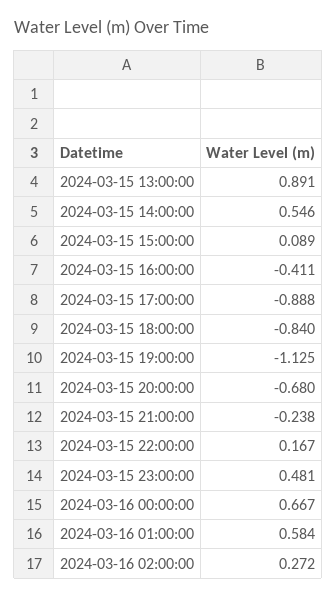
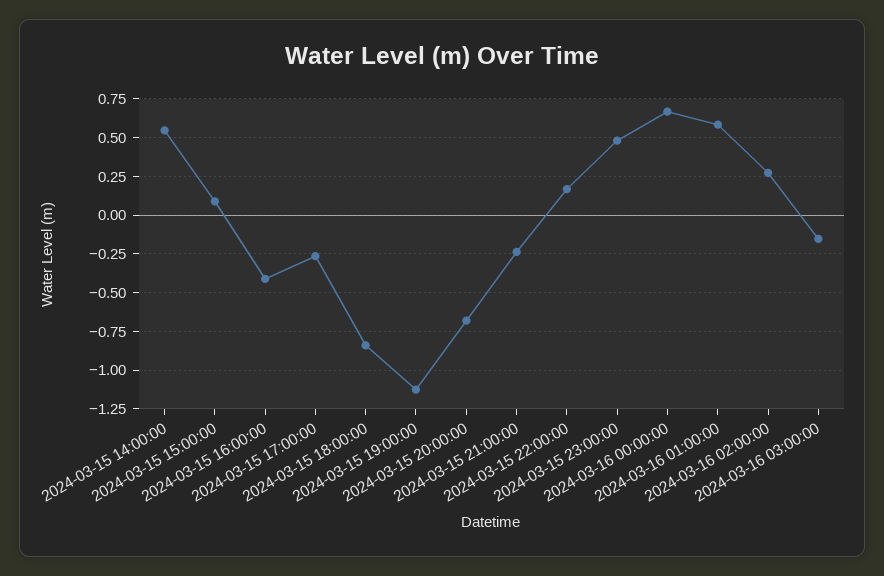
2024-03-15 13:00:00: 0.891 -> none
2024-03-15 17:00:00: -0.888 -> -0.25
2024-03-16 03:00:00: none -> -0.15

